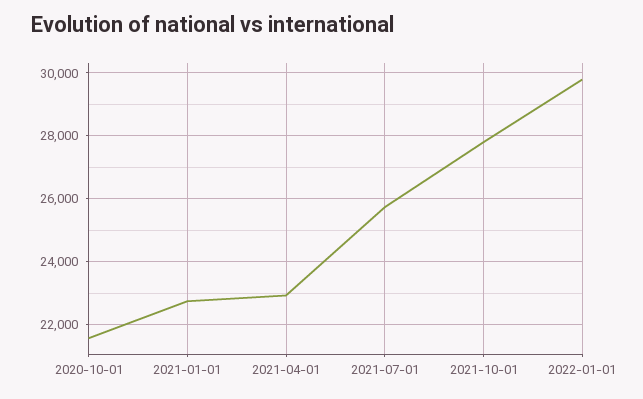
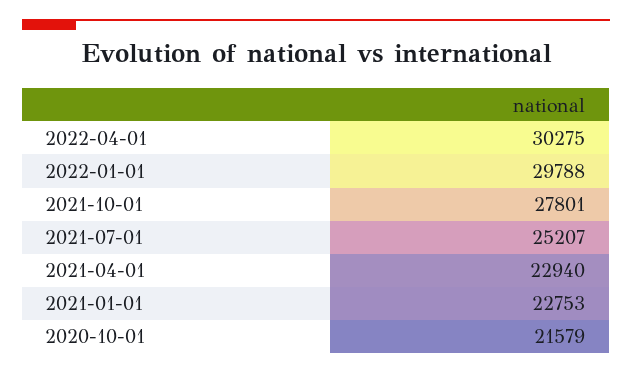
2021-07-01: 25800 -> 25207
2022-04-01: none -> 30275

